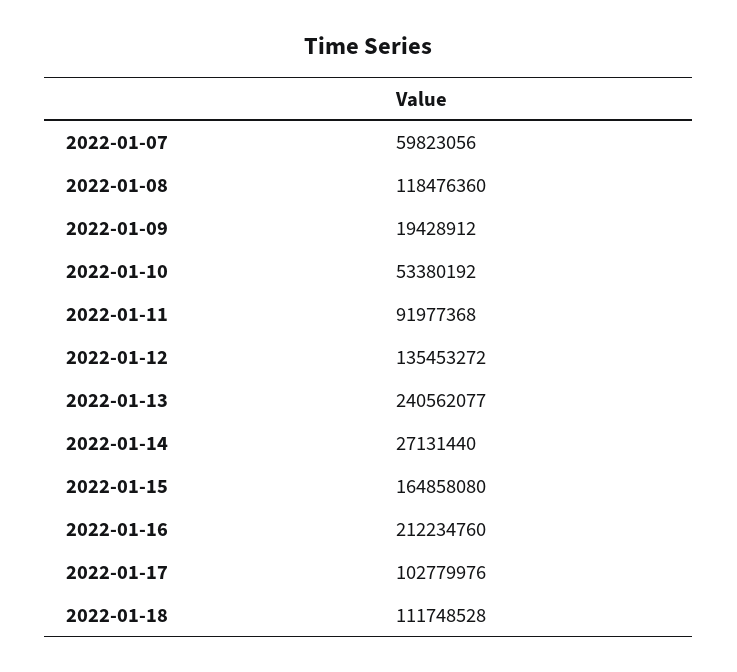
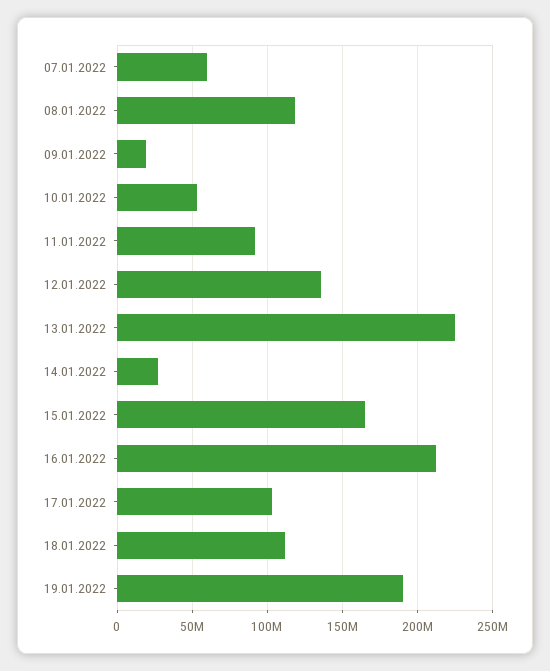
2022-01-13: 240562077 -> 225000000
19.01.2022: none -> 190000000

